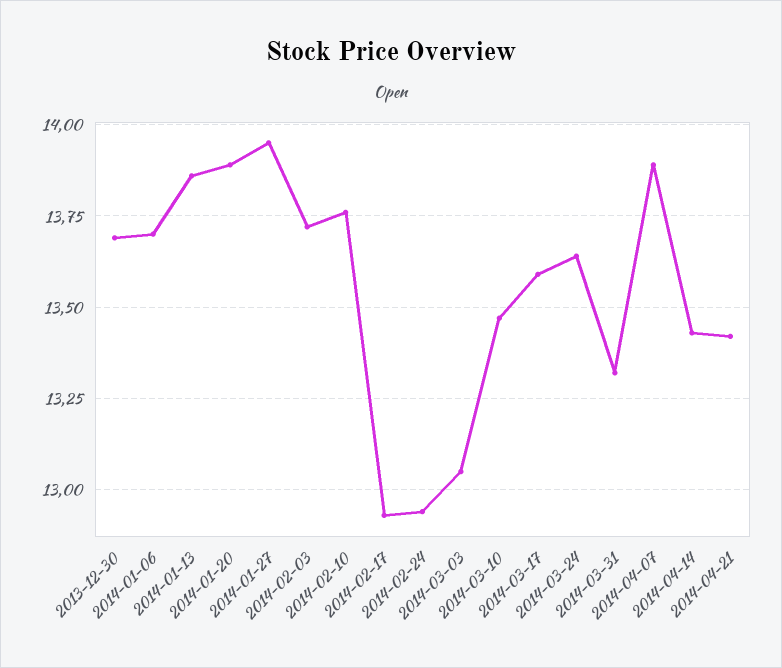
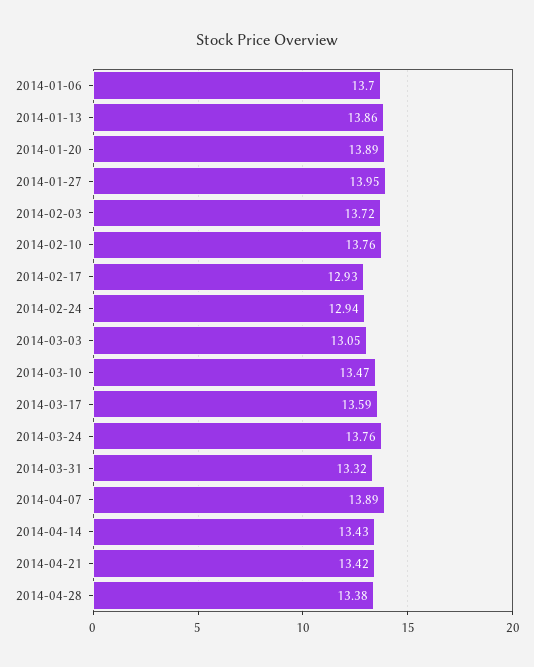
2013-12-30: 13.7 -> none
2014-03-24: 13.65 -> 13.76
2014-04-28: none -> 13.38

